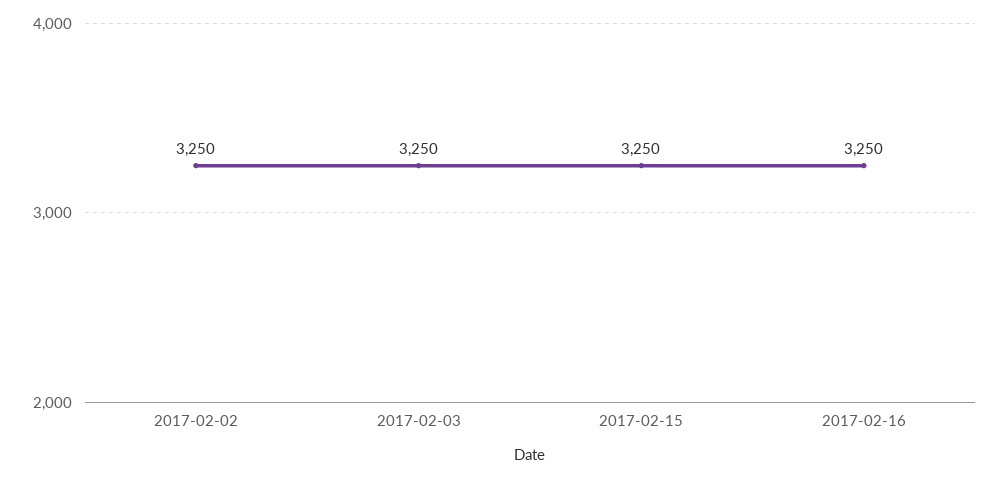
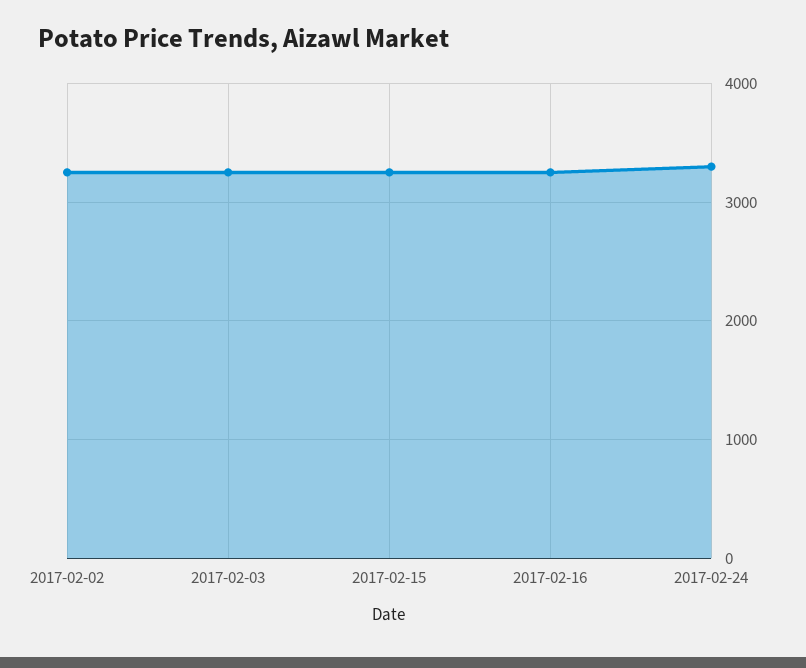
2017-02-24: none -> 3300

